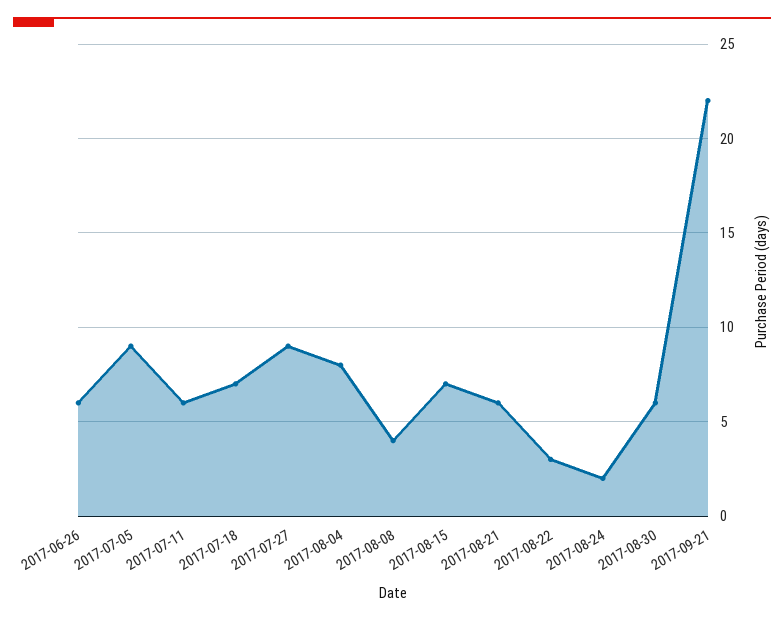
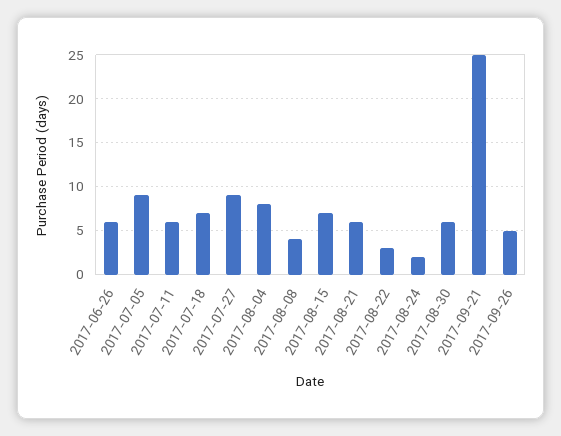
2017-09-21: 22 -> 25
2017-09-26: none -> 5

